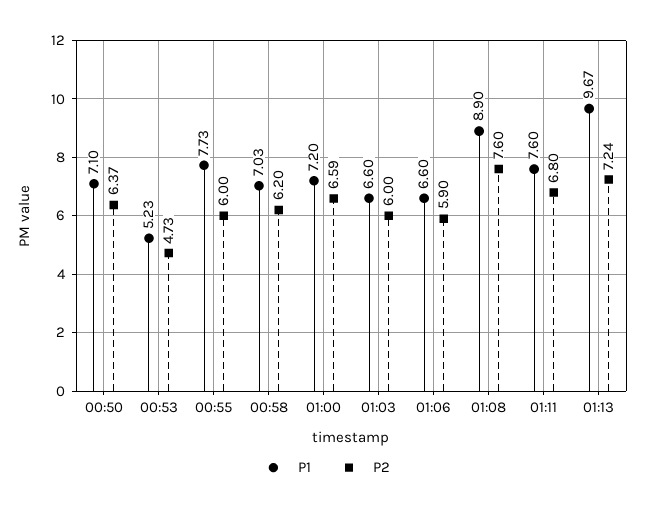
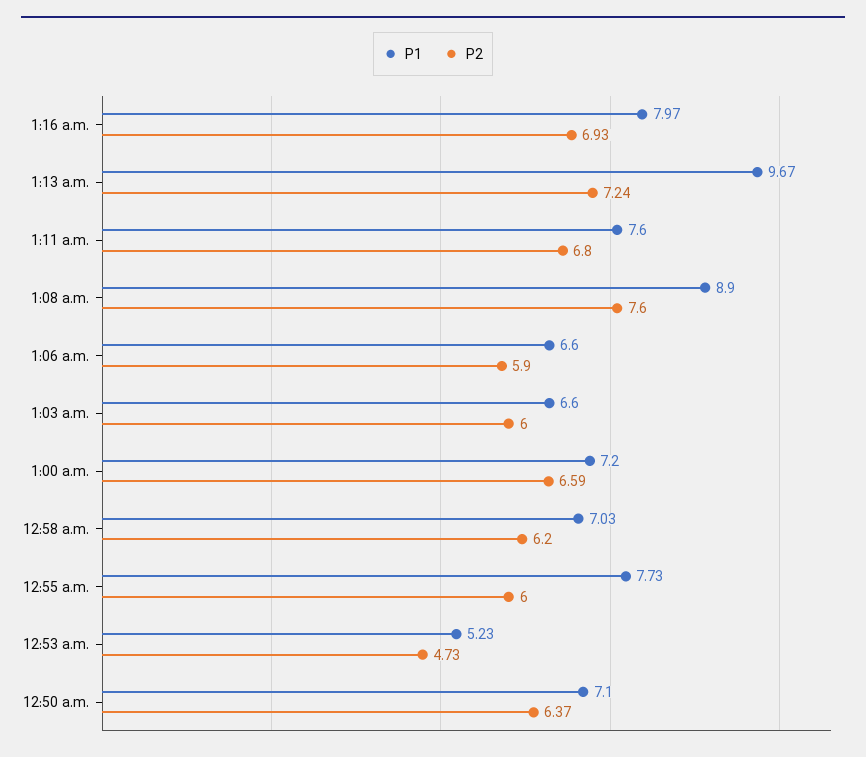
P1, 1:16 a.m.: none -> 7.97
P2, 1:16 a.m.: none -> 6.93

